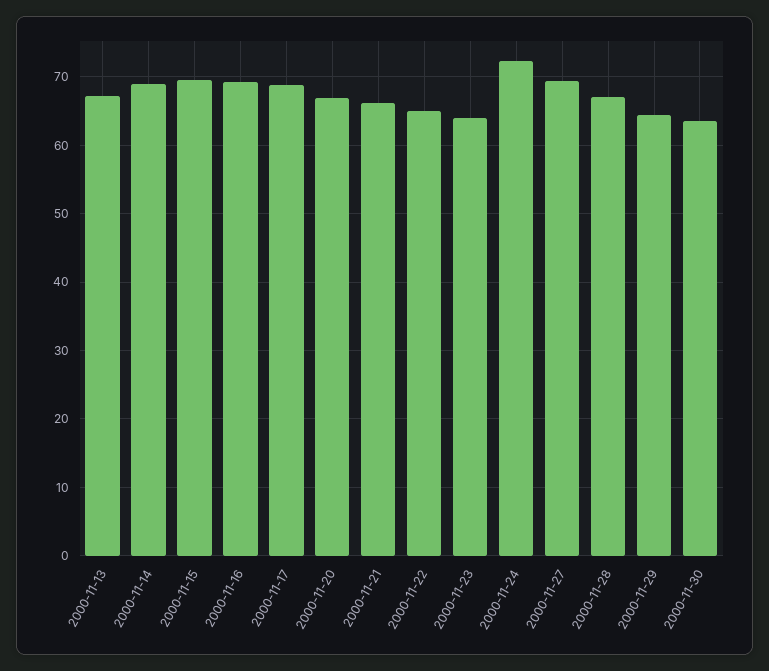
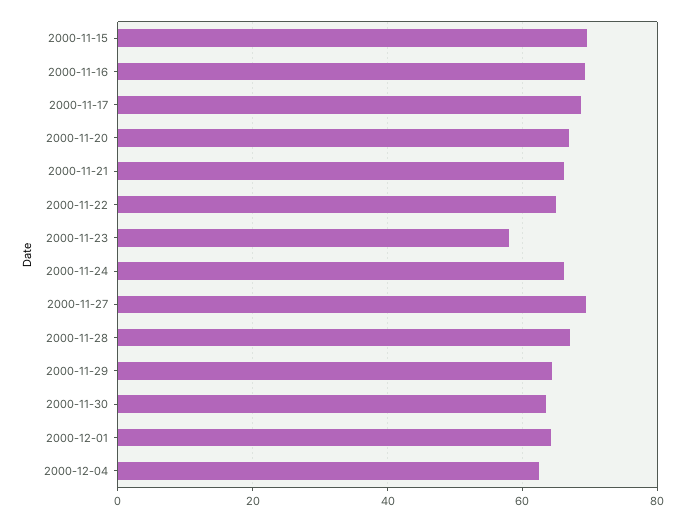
2000-11-13: 67 -> none
2000-11-14: 69 -> none
2000-11-23: 64 -> 58
2000-11-24: 72 -> 66
2000-12-01: none -> 64
2000-12-04: none -> 62

